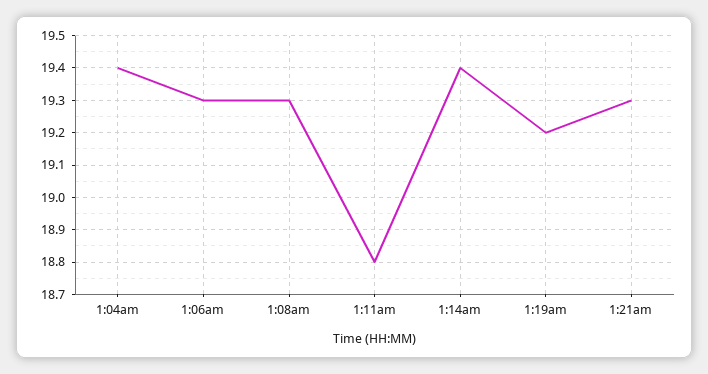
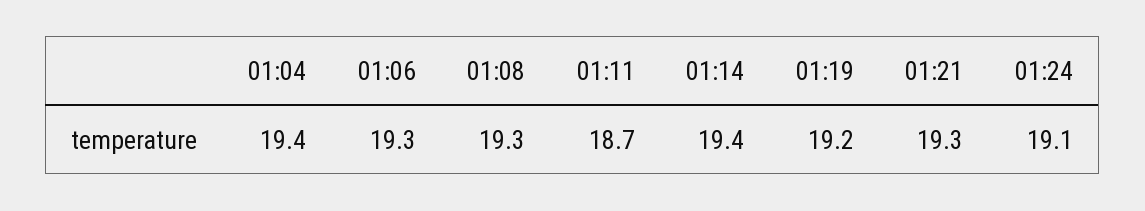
1:11am: 18.8 -> 18.7
01:24: none -> 19.1

